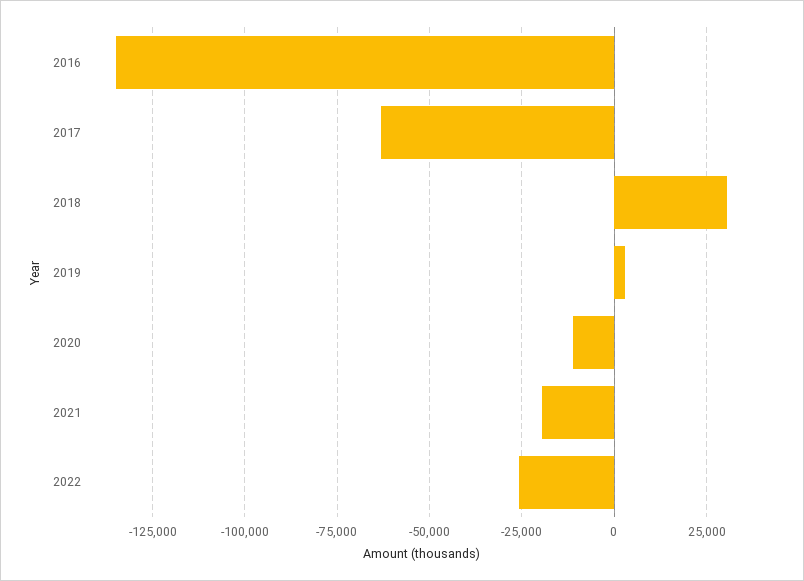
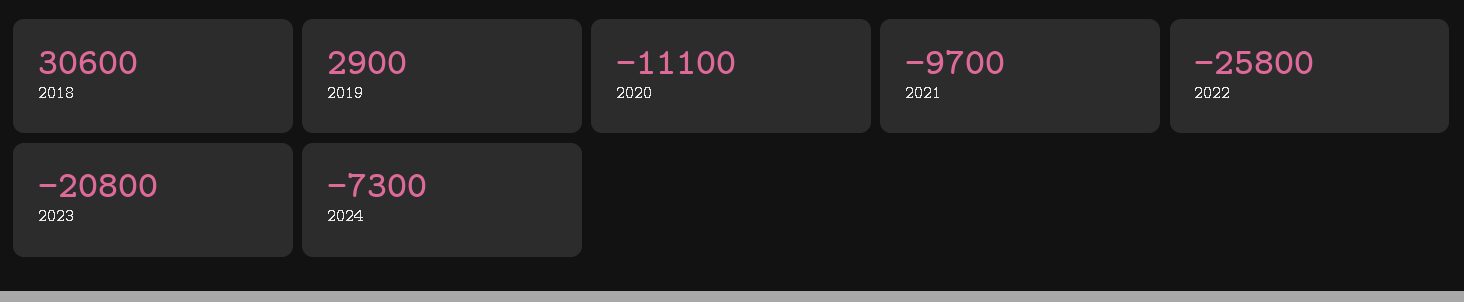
2016: -135000 -> none
2017: -62500 -> none
2021: -20000 -> -9700
2023: none -> -20800
2024: none -> -7300

